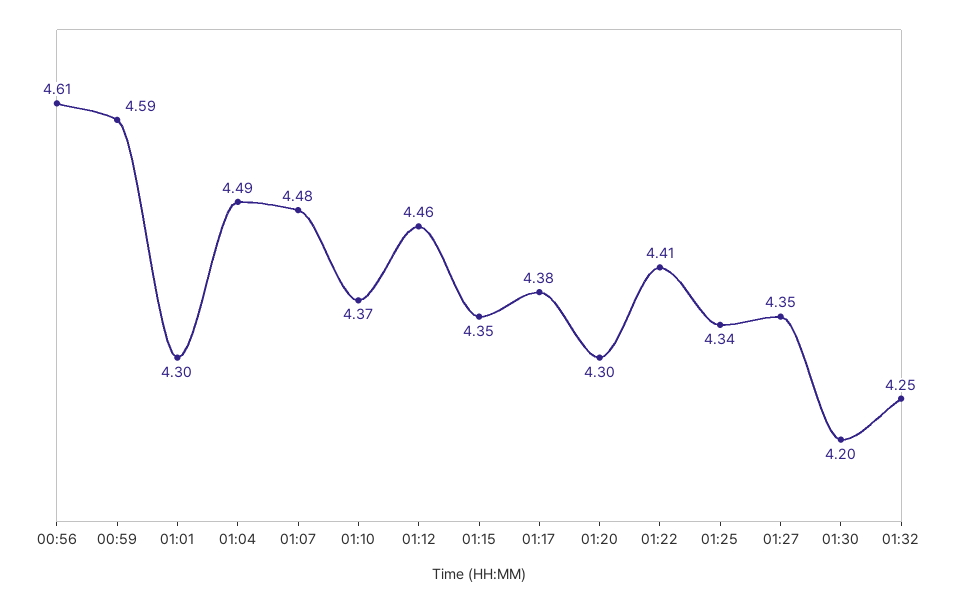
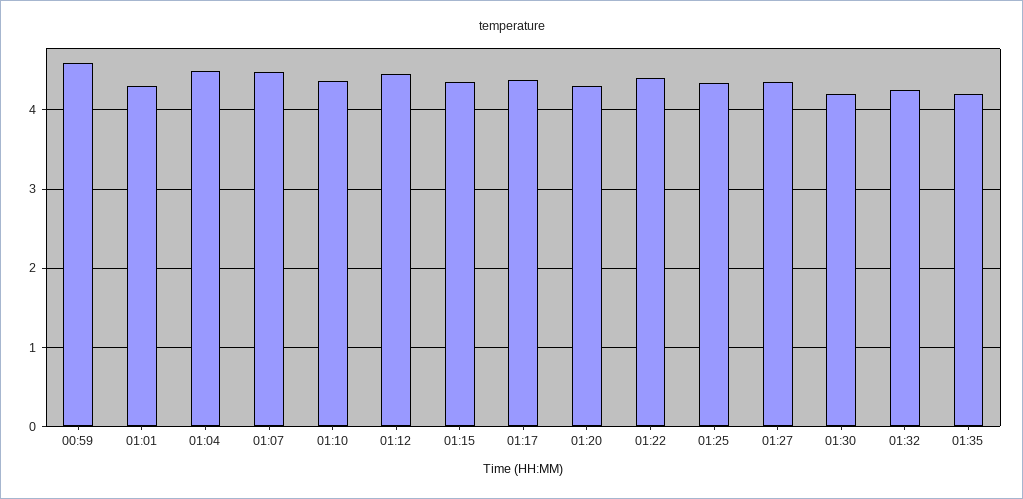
00:56: 4.61 -> none
01:35: none -> 4.2

